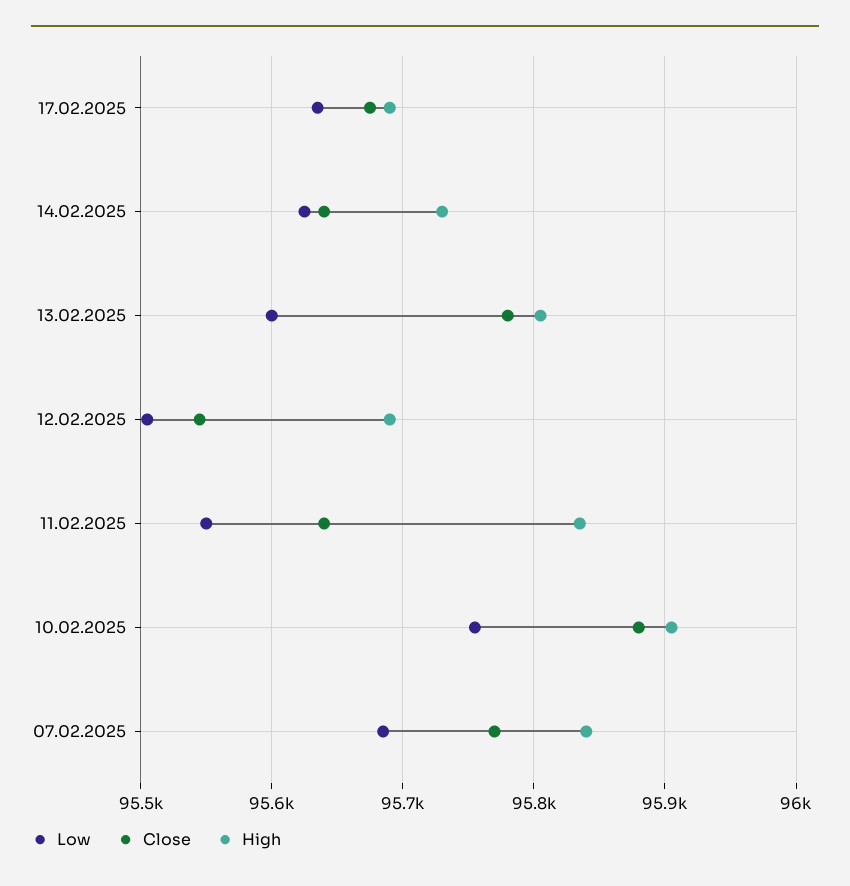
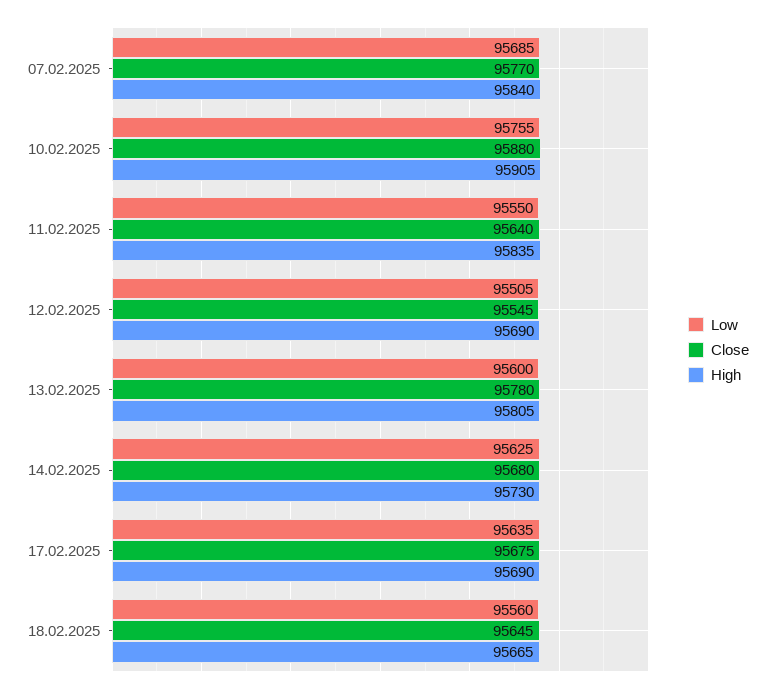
Close, 14.02.2025: 95640 -> 95680
Low, 18.02.2025: none -> 95560
Close, 18.02.2025: none -> 95645
High, 18.02.2025: none -> 95665

